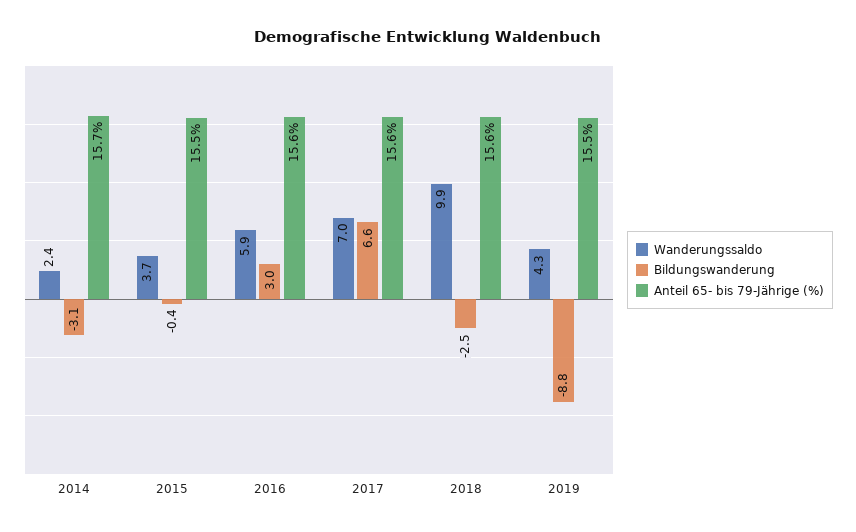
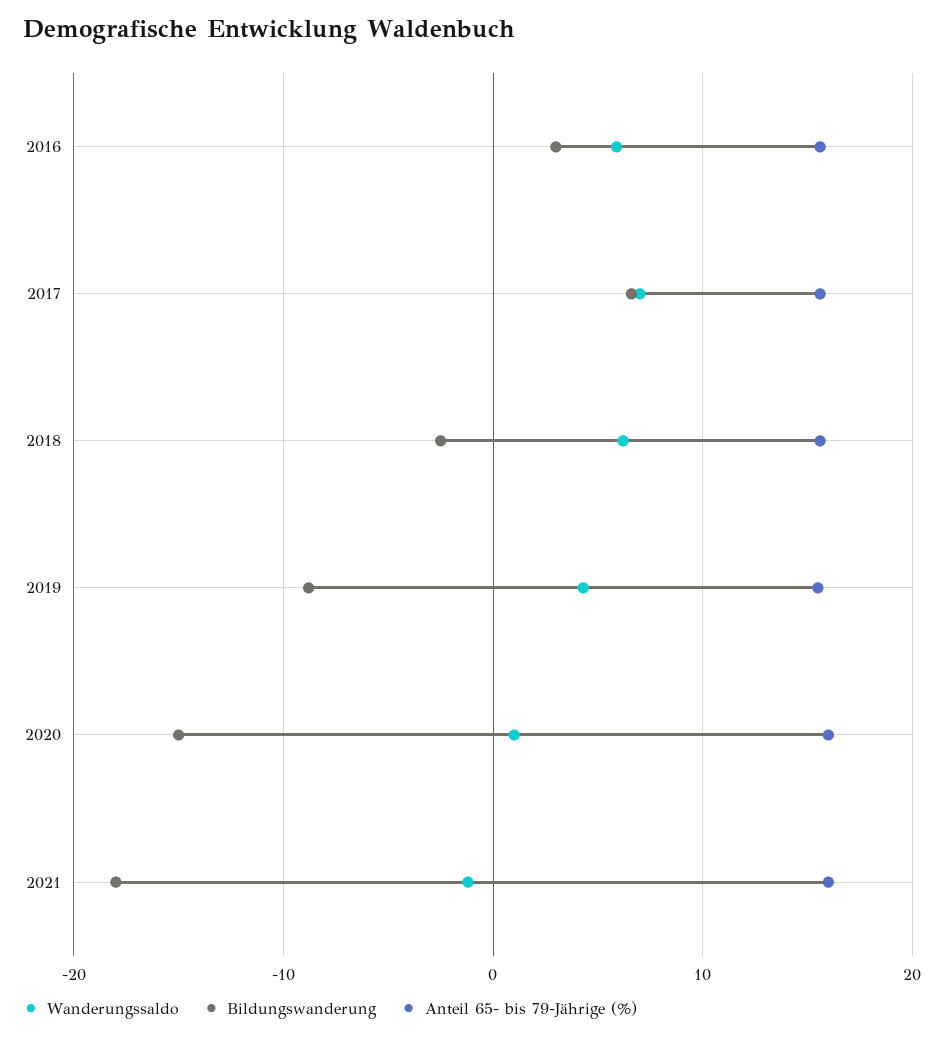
Wanderungssaldo, 2014: 2.4 -> none
Bildungswanderung, 2014: -3.1 -> none
Anteil 65- bis 79-Jährige (%), 2014: 15.7 -> none
Wanderungssaldo, 2015: 3.7 -> none
Bildungswanderung, 2015: -0.4 -> none
Anteil 65- bis 79-Jährige (%), 2015: 15.5 -> none
Wanderungssaldo, 2018: 9.9 -> 6
Wanderungssaldo, 2020: none -> 1
Bildungswanderung, 2020: none -> -15
Anteil 65- bis 79-Jährige (%), 2020: none -> 16
Wanderungssaldo, 2021: none -> -1
Bildungswanderung, 2021: none -> -18
Anteil 65- bis 79-Jährige (%), 2021: none -> 16

